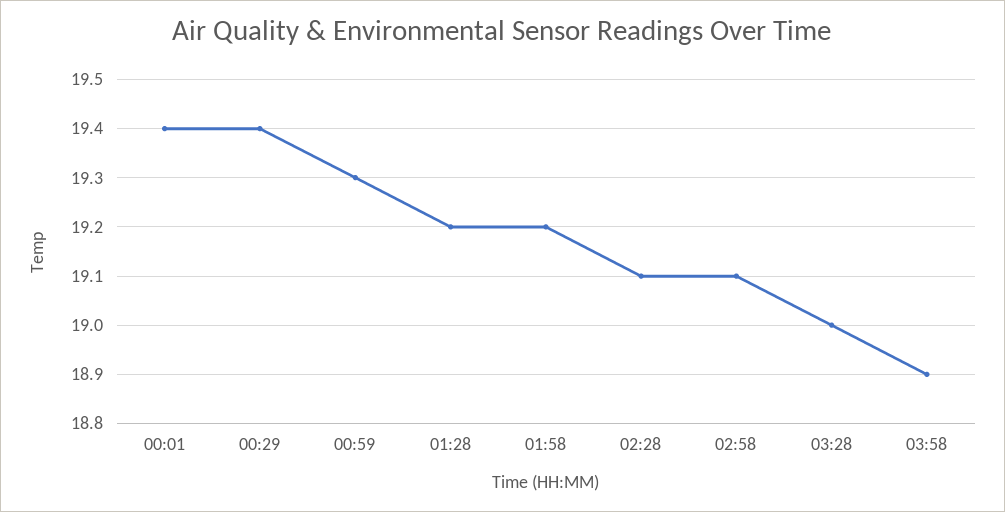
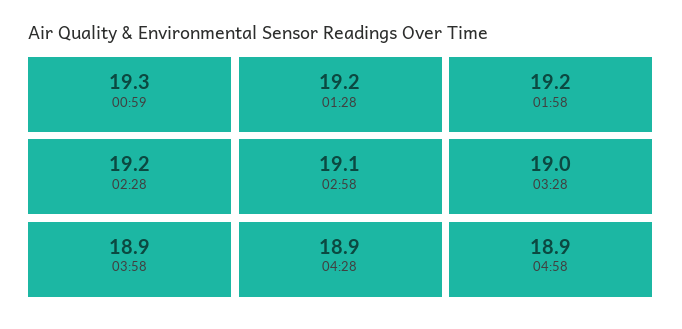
00:01: 19.4 -> none
00:29: 19.4 -> none
02:28: 19.1 -> 19.2
04:28: none -> 18.9
04:58: none -> 18.9

